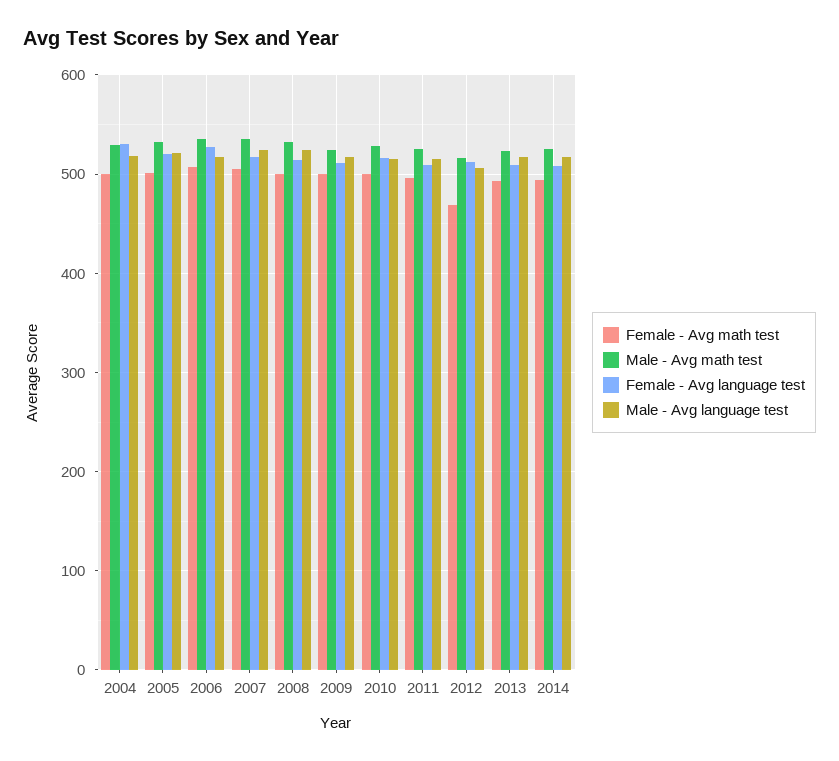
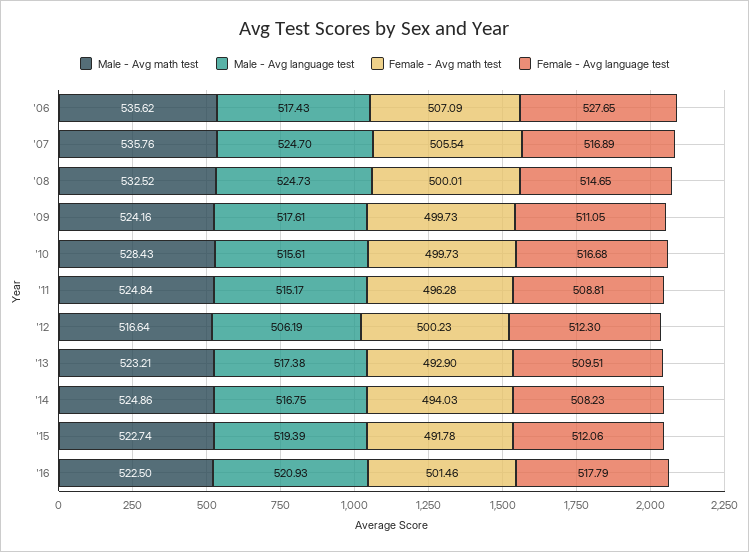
Female - Avg math test, 2004: 500 -> none
Male - Avg math test, 2004: 530 -> none
Female - Avg language test, 2004: 530 -> none
Male - Avg language test, 2004: 520 -> none
Female - Avg math test, 2005: 500 -> none
Male - Avg math test, 2005: 530 -> none
Female - Avg language test, 2005: 520 -> none
Male - Avg language test, 2005: 520 -> none
Female - Avg math test, 2012: 470 -> 500.23
Male - Avg math test, '15: none -> 522.74
Male - Avg language test, '15: none -> 519.39
Female - Avg math test, '15: none -> 491.78
Female - Avg language test, '15: none -> 512.06
Male - Avg math test, '16: none -> 522.5
Male - Avg language test, '16: none -> 520.93
Female - Avg math test, '16: none -> 501.46
Female - Avg language test, '16: none -> 517.79

